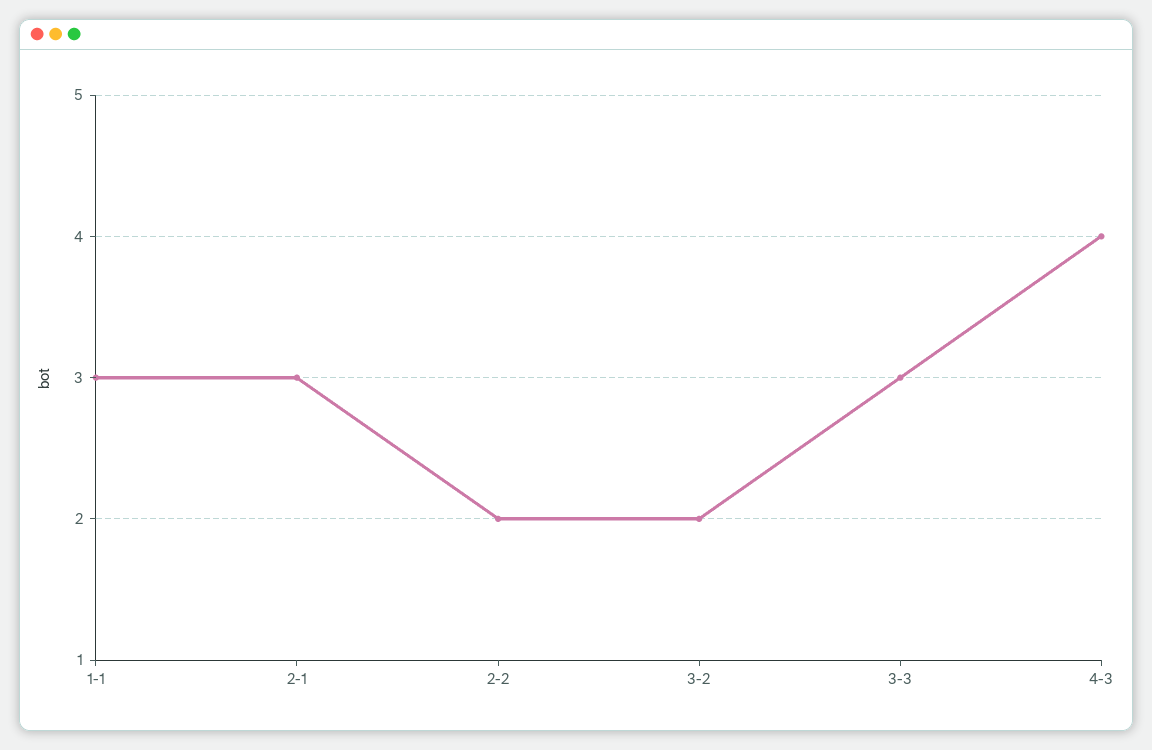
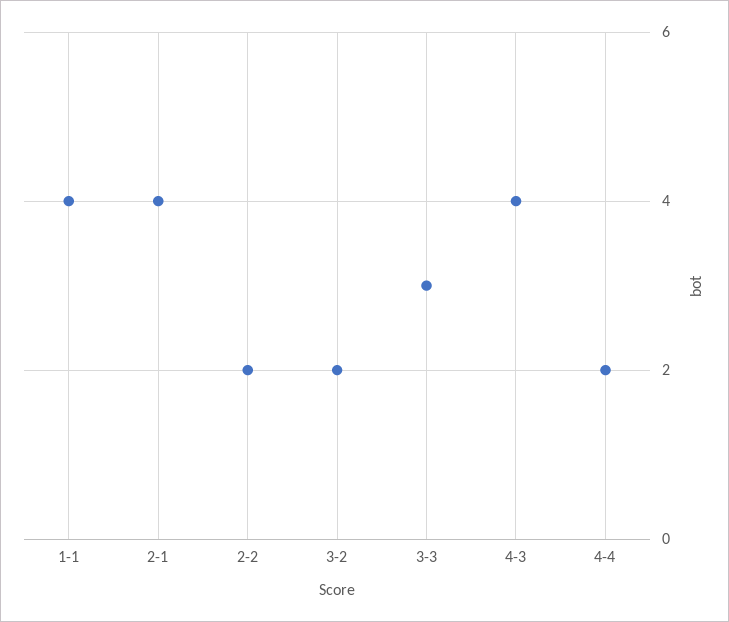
1-1: 3 -> 4
2-1: 3 -> 4
4-4: none -> 2

